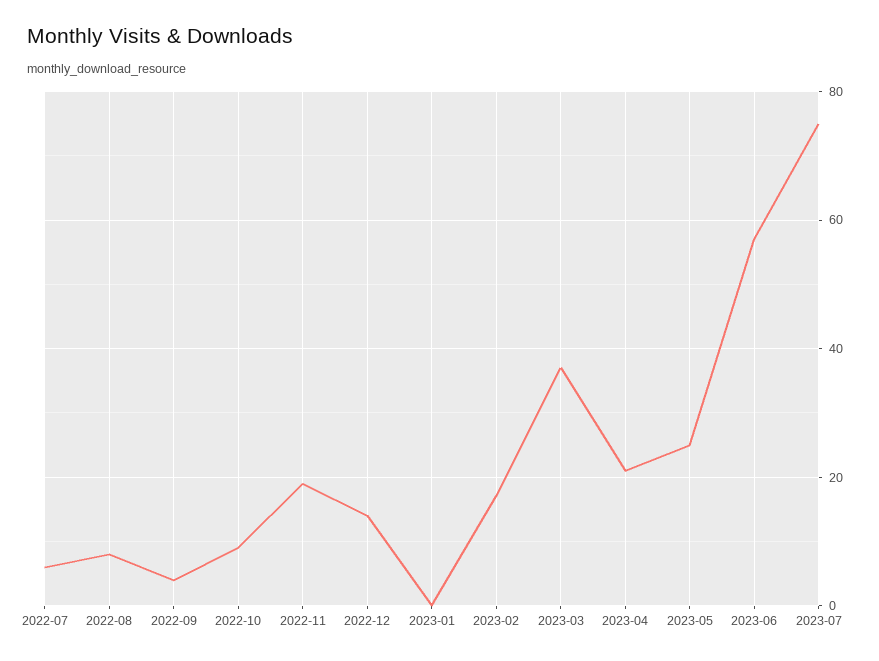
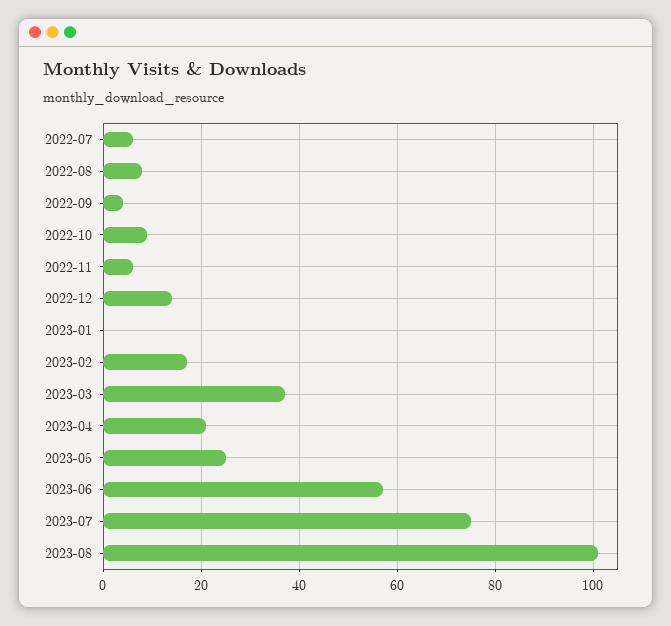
2022-11: 20 -> 5
2023-08: none -> 100

